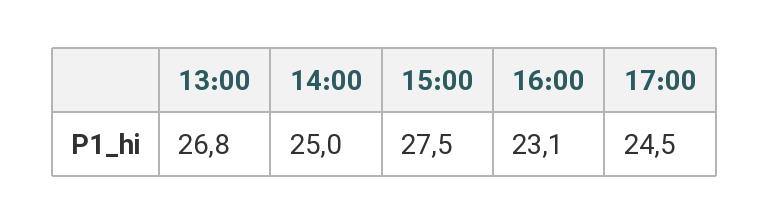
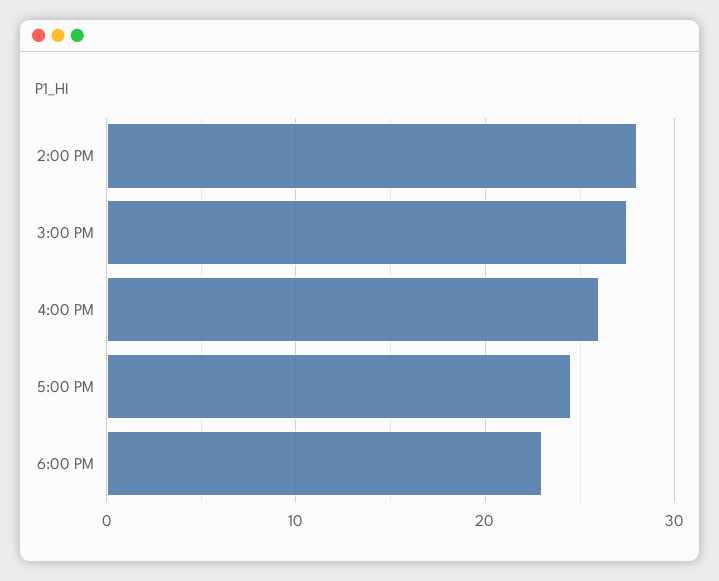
13:00: 26.8 -> none
14:00: 25 -> 28
16:00: 23.1 -> 26
6:00 PM: none -> 23

